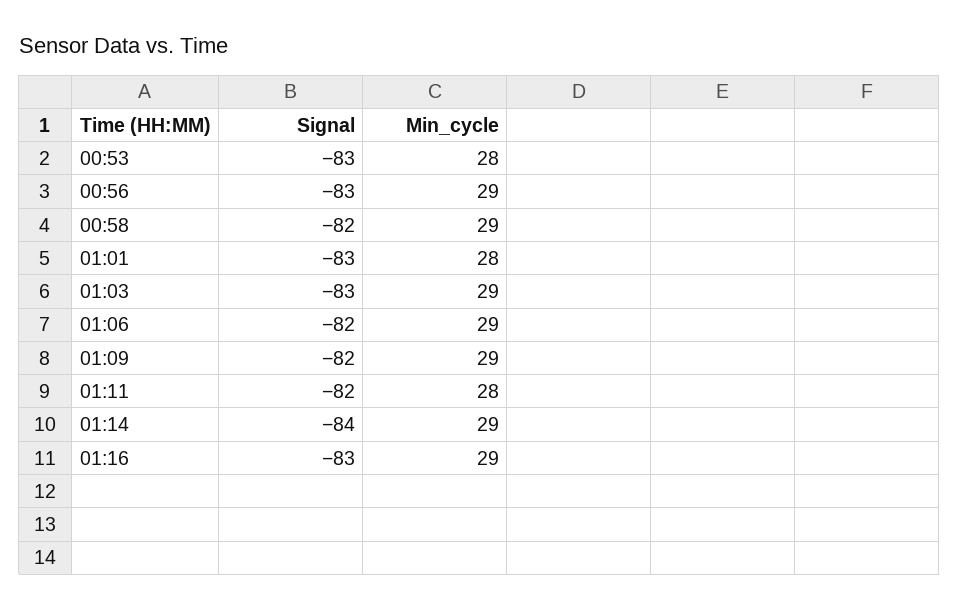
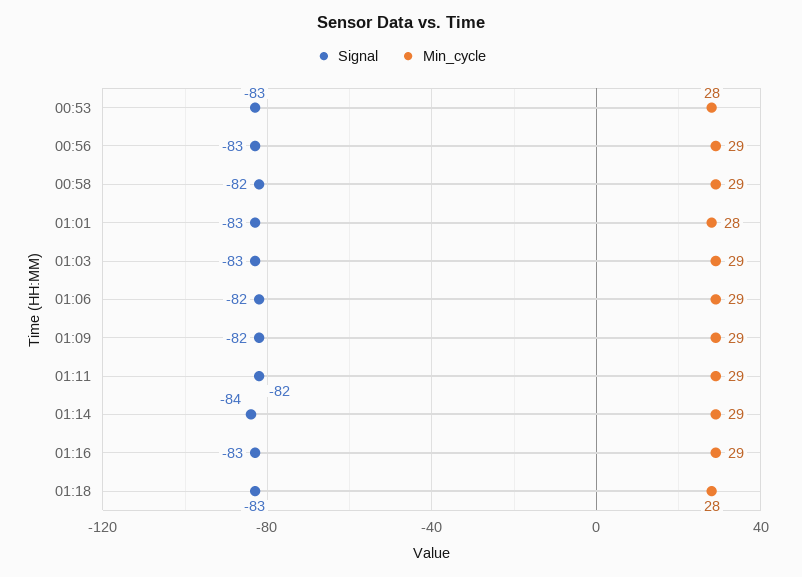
Min_cycle, 01:11: 28 -> 29
Signal, 01:18: none -> -83
Min_cycle, 01:18: none -> 28

